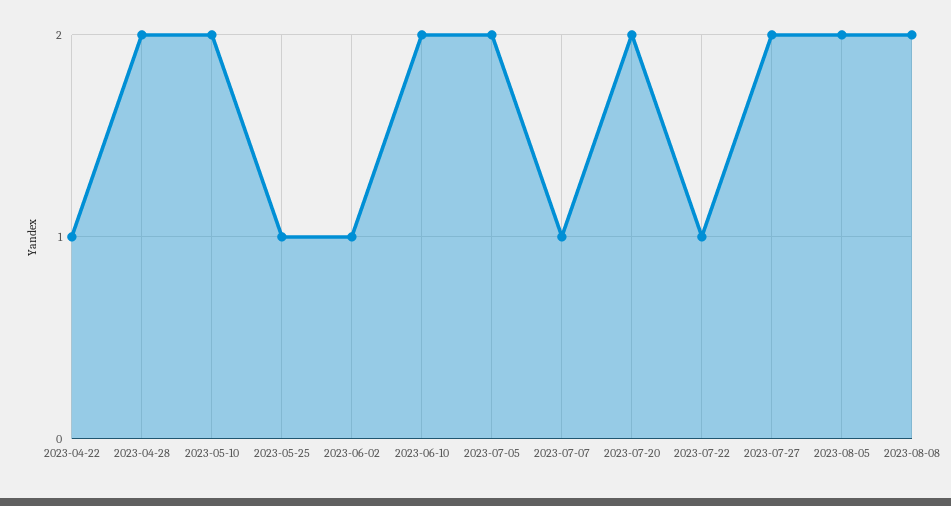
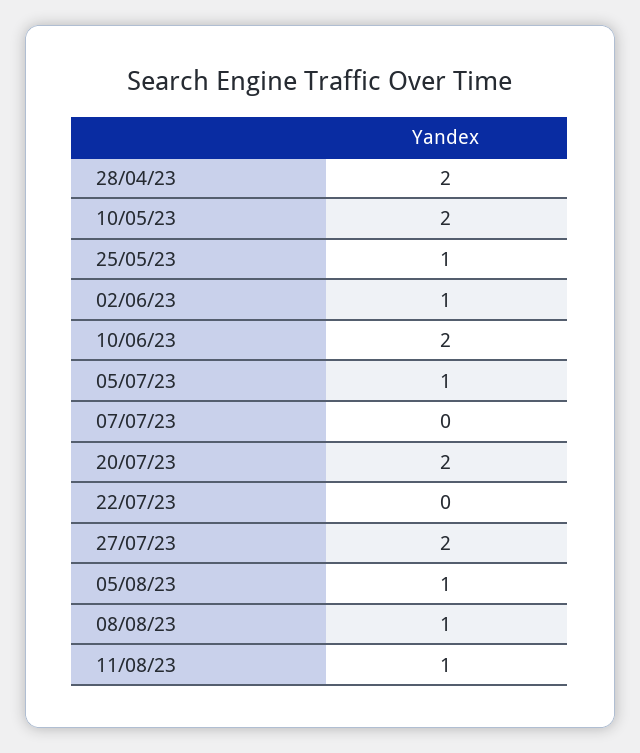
2023-04-22: 1 -> none
2023-07-05: 2 -> 1
2023-07-07: 1 -> 0
2023-07-22: 1 -> 0
2023-08-05: 2 -> 1
2023-08-08: 2 -> 1
11/08/23: none -> 1

